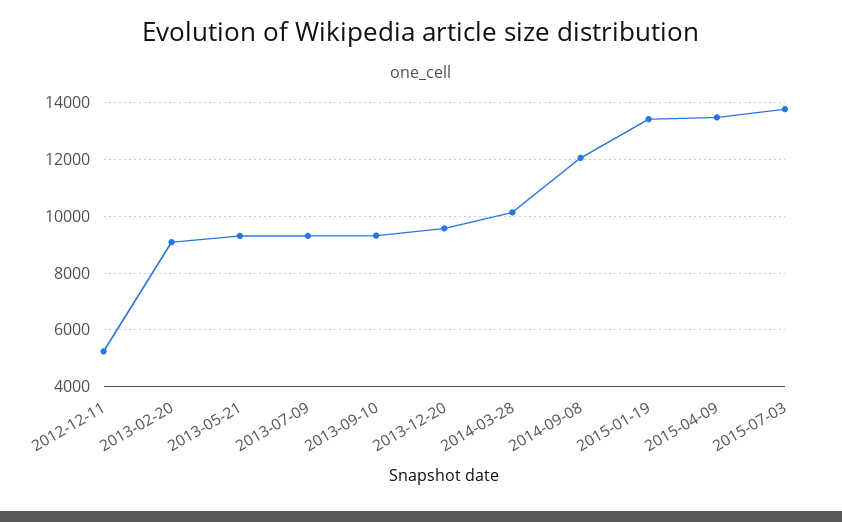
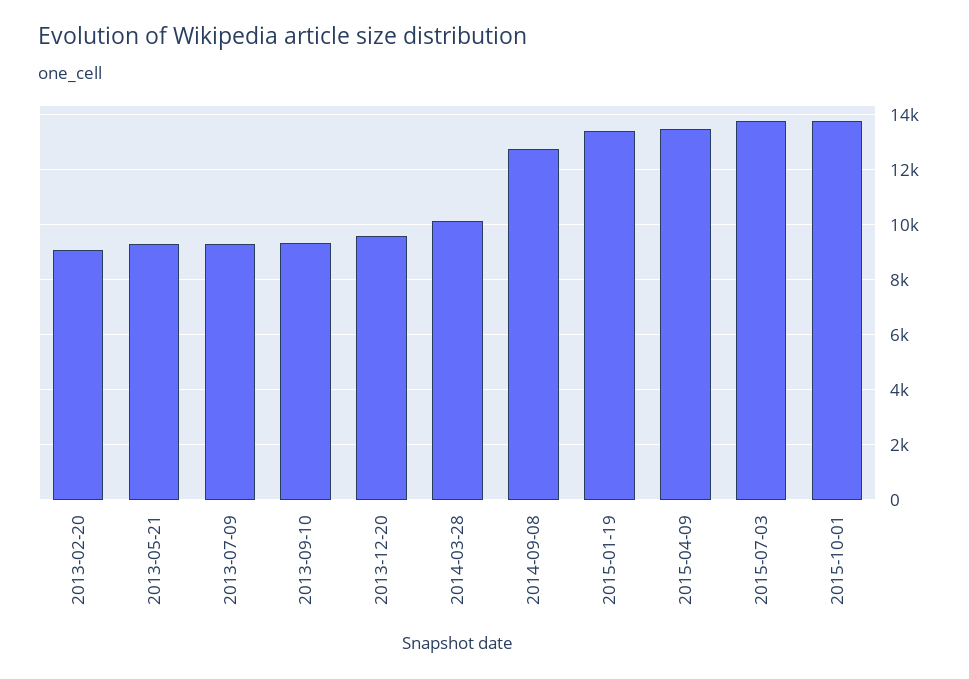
2012-12-11: 5250 -> none
2014-09-08: 12000 -> 12750
2015-10-01: none -> 13750

